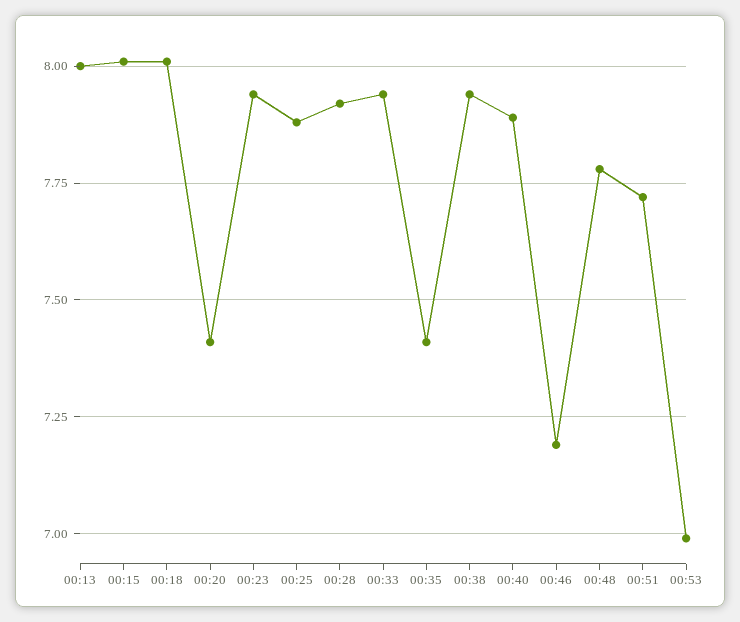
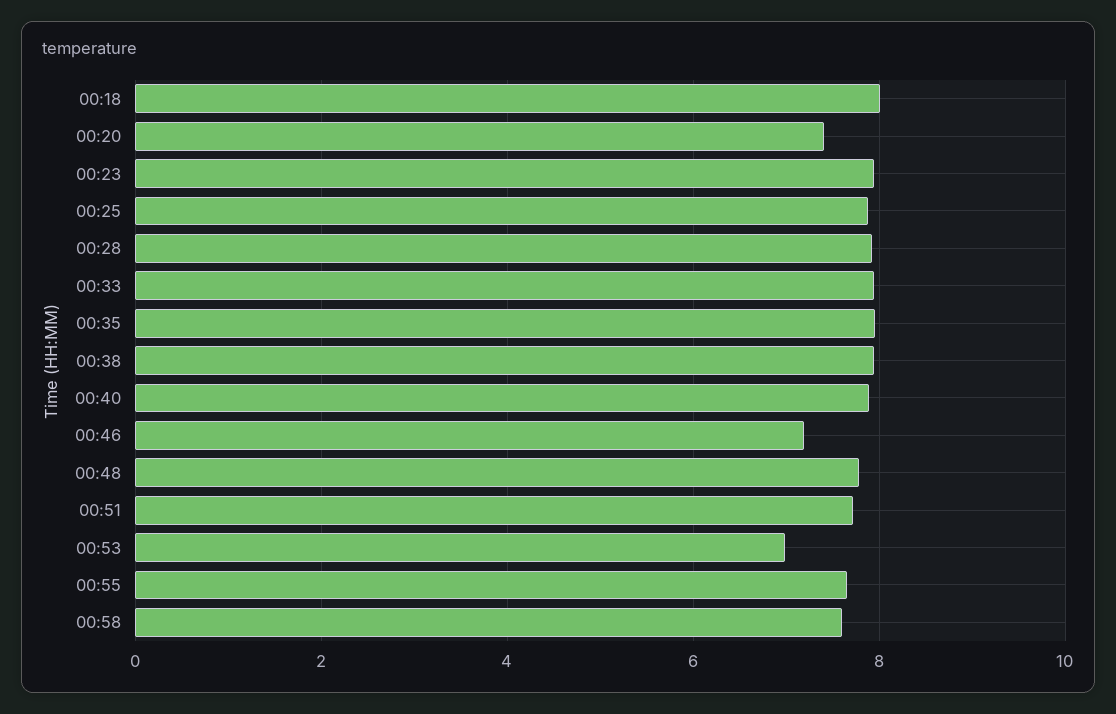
00:13: 8 -> none
00:15: 8 -> none
00:35: 7.4 -> 8
00:55: none -> 7.6
00:58: none -> 7.6

